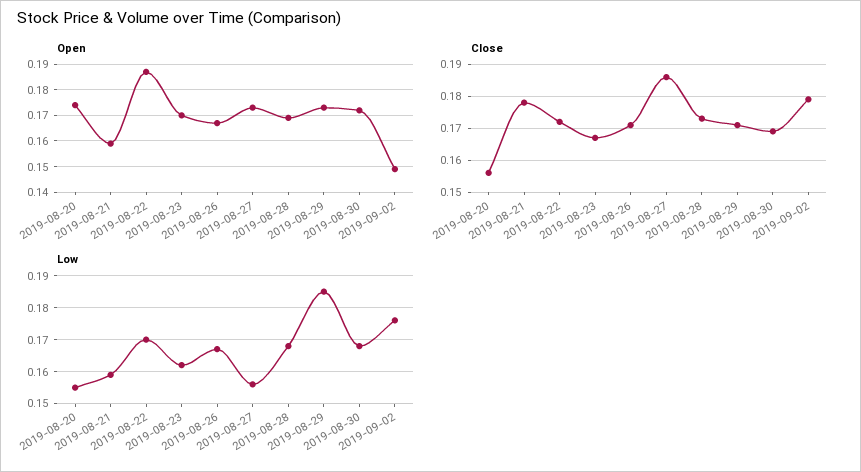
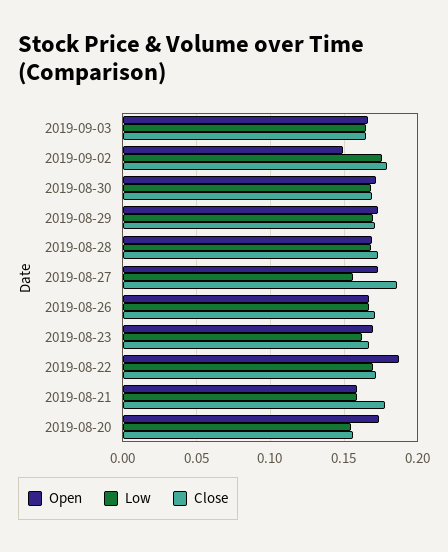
Low, 2019-08-29: 0.185 -> 0.17
Open, 2019-09-03: none -> 0.165
Low, 2019-09-03: none -> 0.165
Close, 2019-09-03: none -> 0.165

